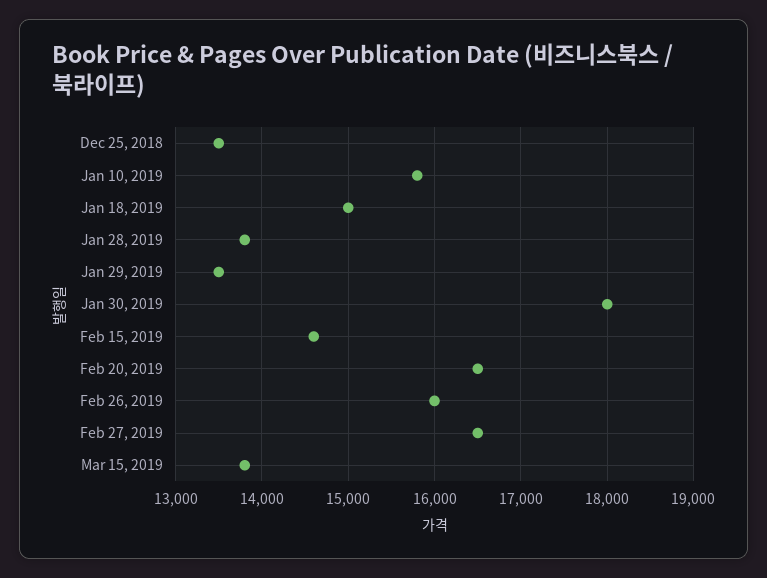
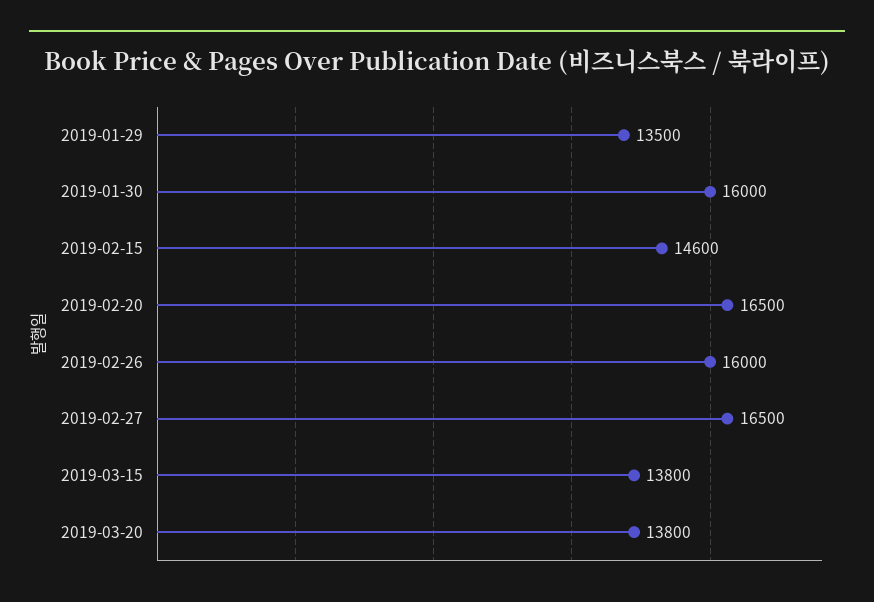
Dec 25, 2018: 13500 -> none
Jan 10, 2019: 15800 -> none
Jan 18, 2019: 15000 -> none
Jan 28, 2019: 13800 -> none
Jan 30, 2019: 18000 -> 16000
2019-03-20: none -> 13800

